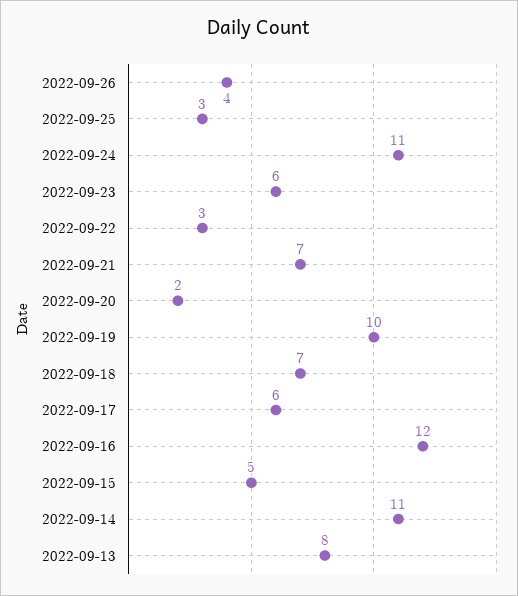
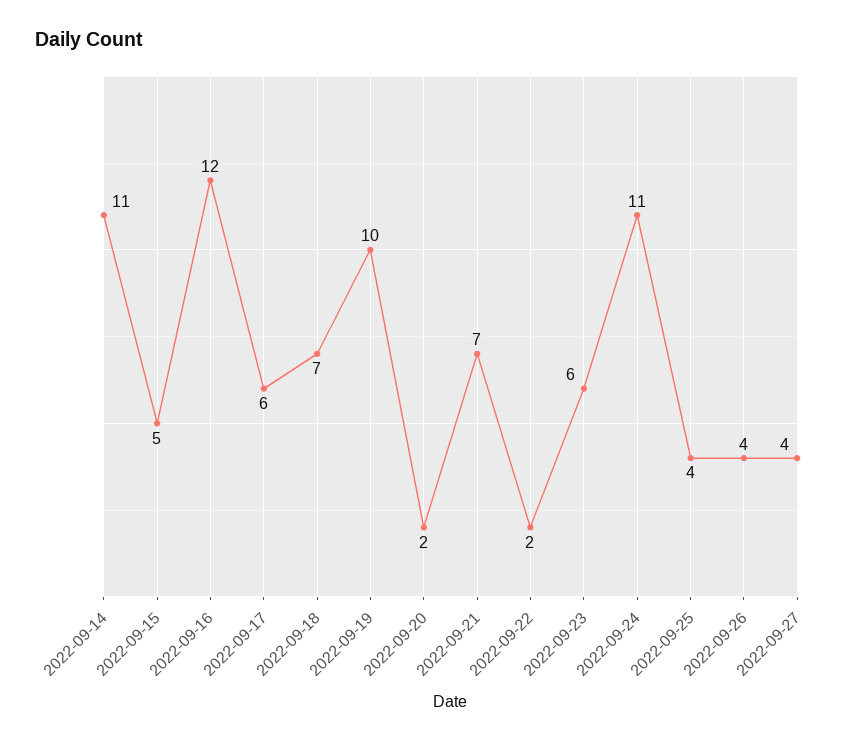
2022-09-25: 3 -> 4
2022-09-22: 3 -> 2
2022-09-13: 8 -> none
2022-09-27: none -> 4

